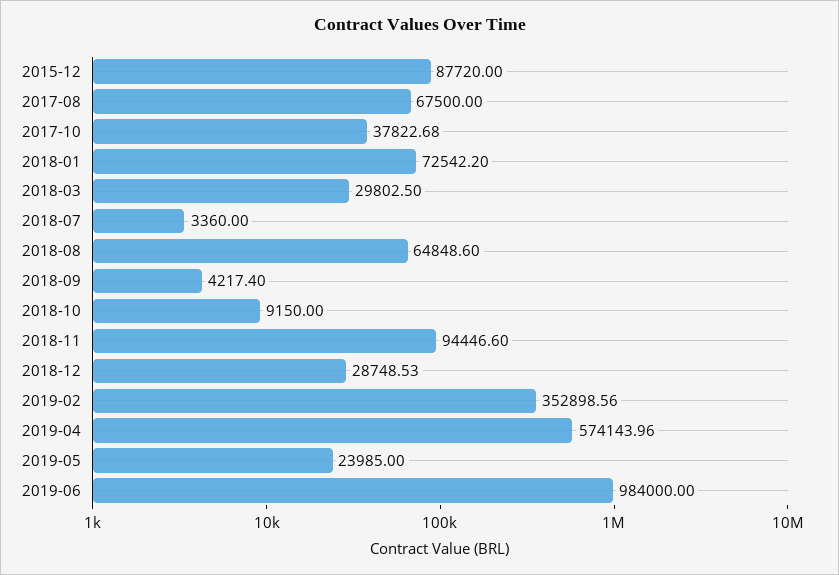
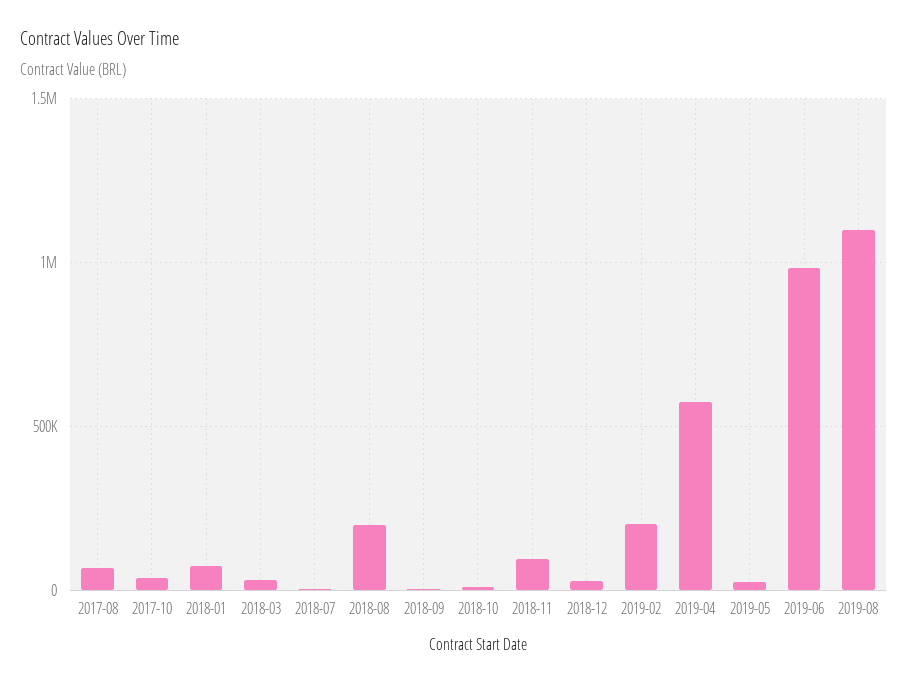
2015-12: 87720 -> none
2018-08: 64848.6 -> 200000
2019-02: 352898.56 -> 200000
2019-08: none -> 1100000

